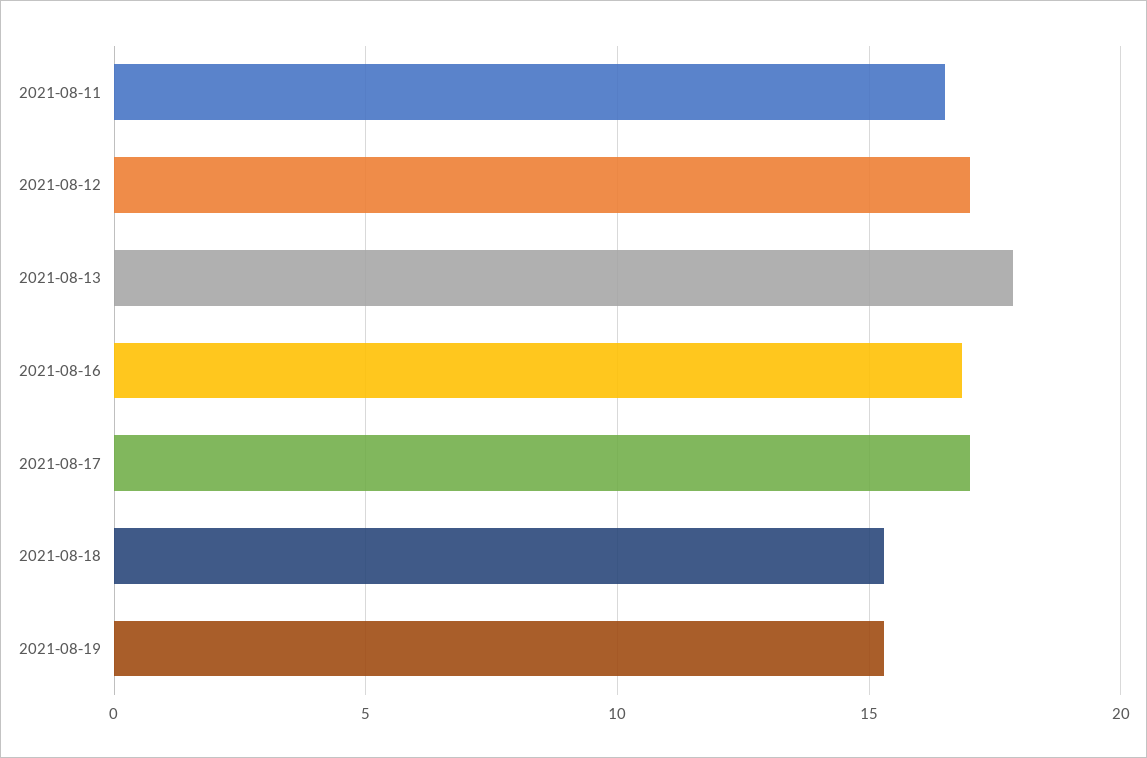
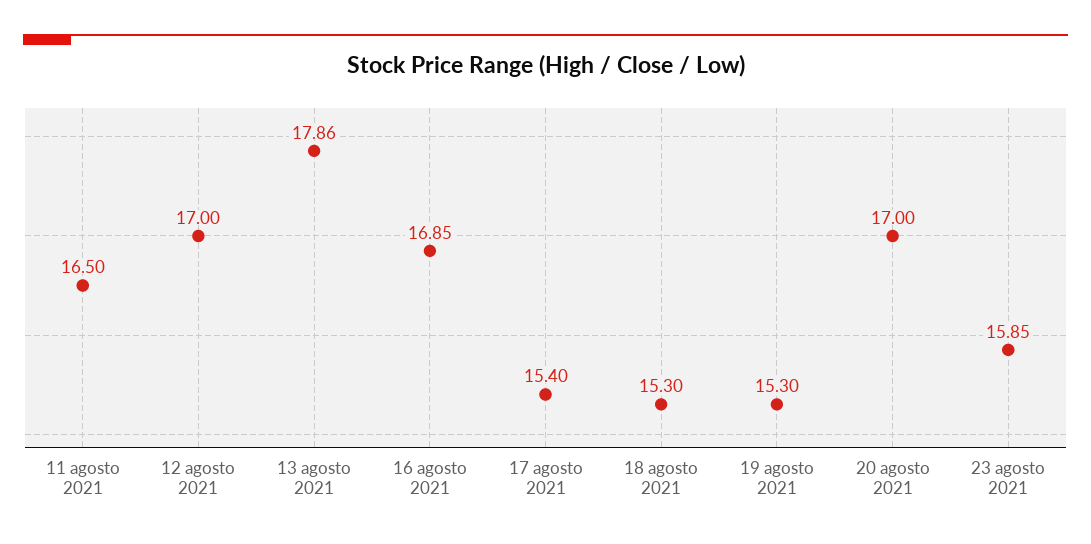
2021-08-17: 17 -> 15.4
20 agosto 2021: none -> 17
23 agosto 2021: none -> 15.85

